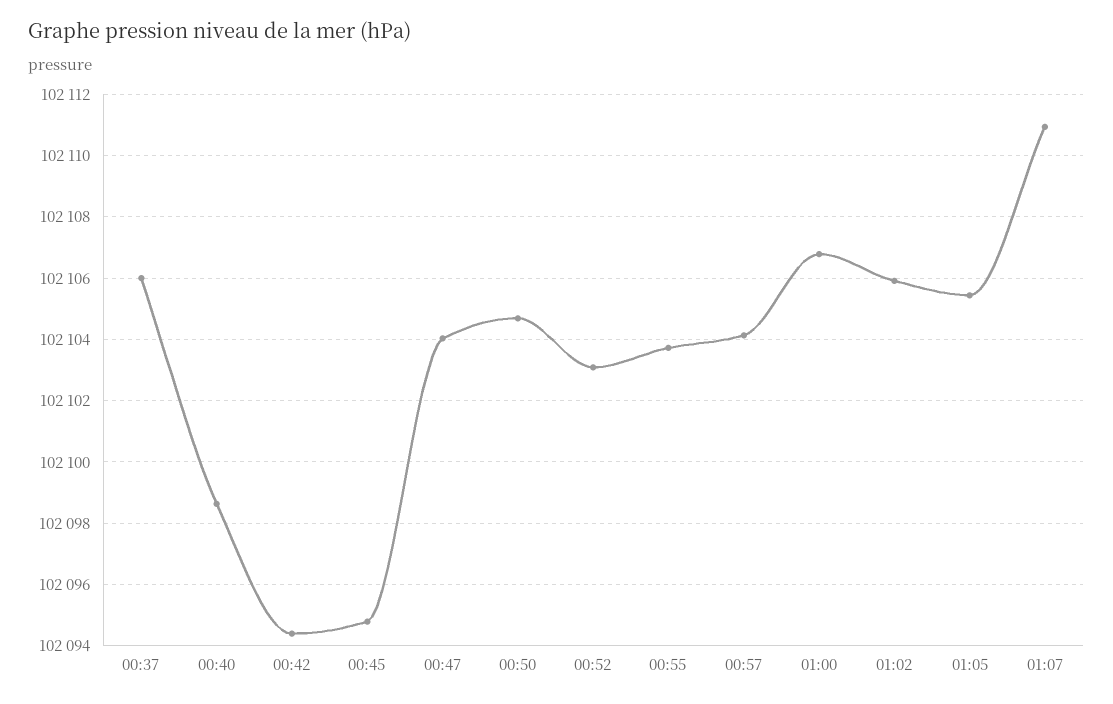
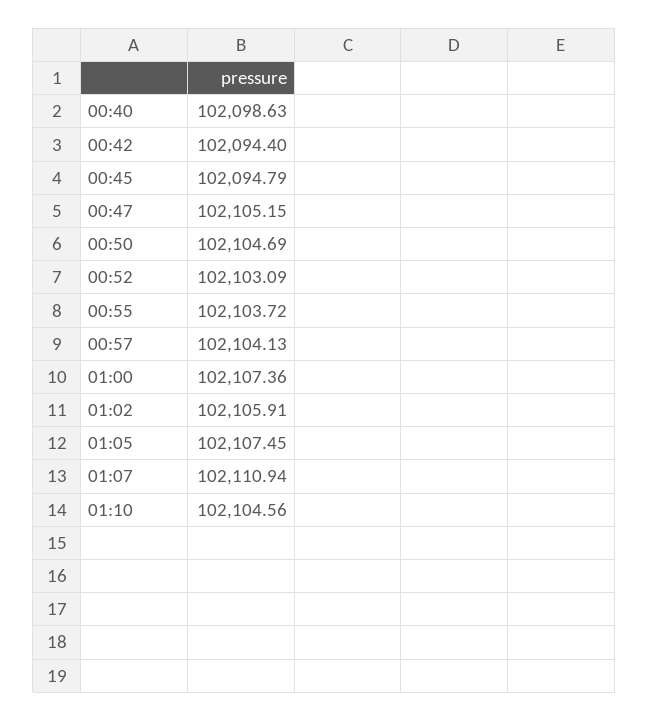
00:37: 102106 -> none
00:47: 102104 -> 102105.15
01:00: 102106.8 -> 102107.36
01:05: 102105.4 -> 102107.45
01:10: none -> 102104.56

